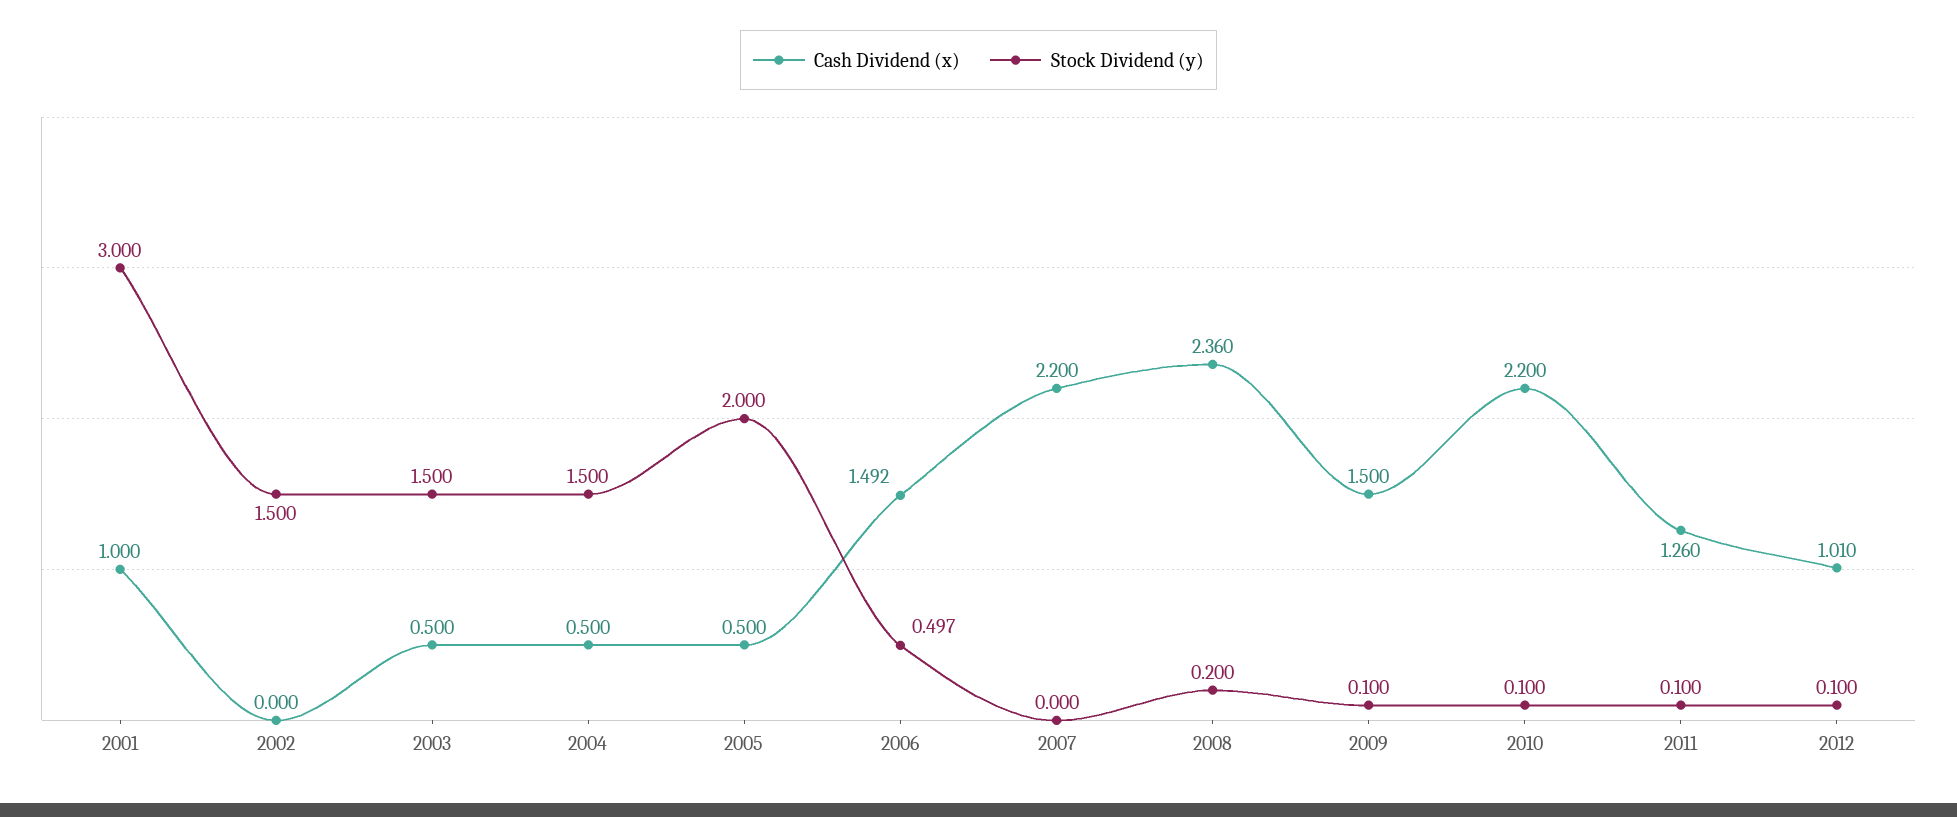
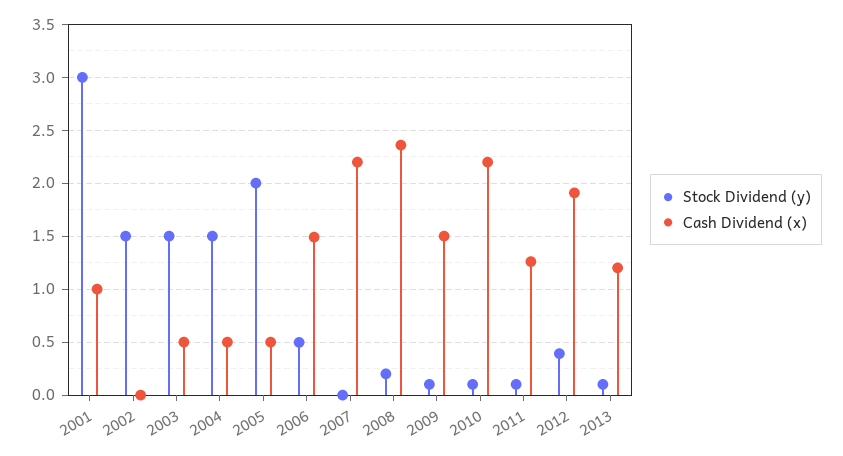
Cash Dividend (x), 2012: 1.01 -> 1.9
Stock Dividend (y), 2012: 0.1 -> 0.4
Stock Dividend (y), 2013: none -> 0.1
Cash Dividend (x), 2013: none -> 1.2

